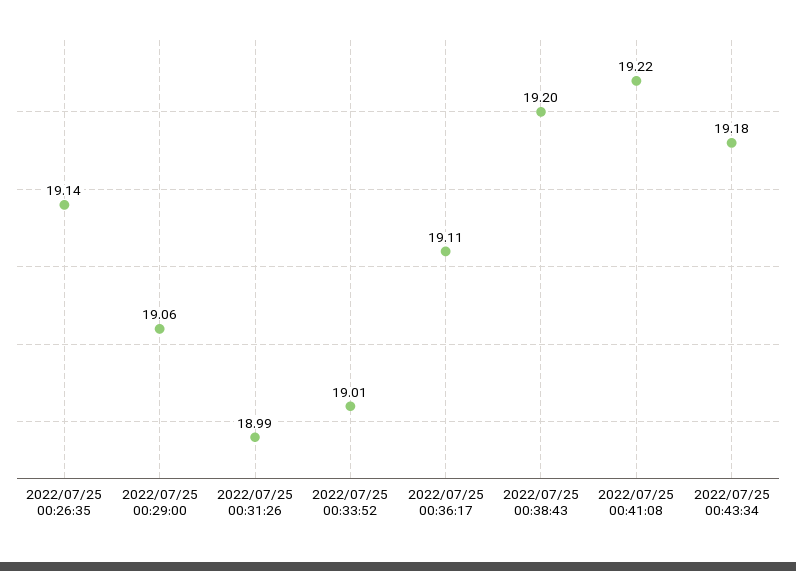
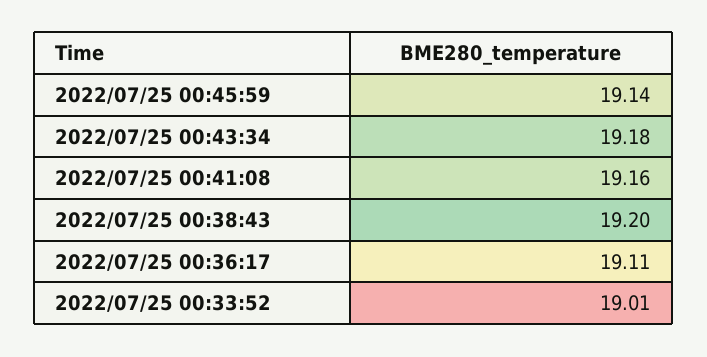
2022/07/25 00:26:35: 19.14 -> none
2022/07/25 00:29:00: 19.06 -> none
2022/07/25 00:31:26: 18.99 -> none
2022/07/25 00:41:08: 19.22 -> 19.16
2022/07/25 00:45:59: none -> 19.14

